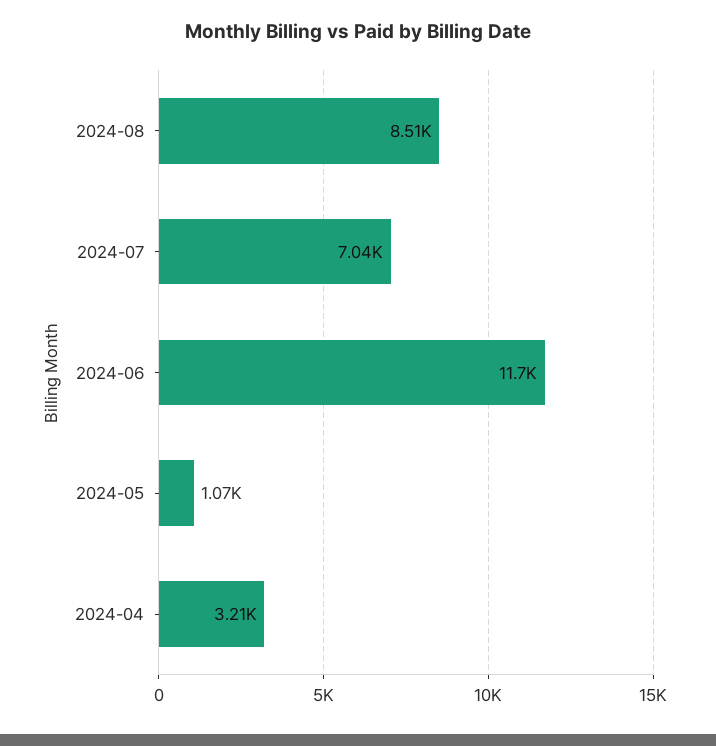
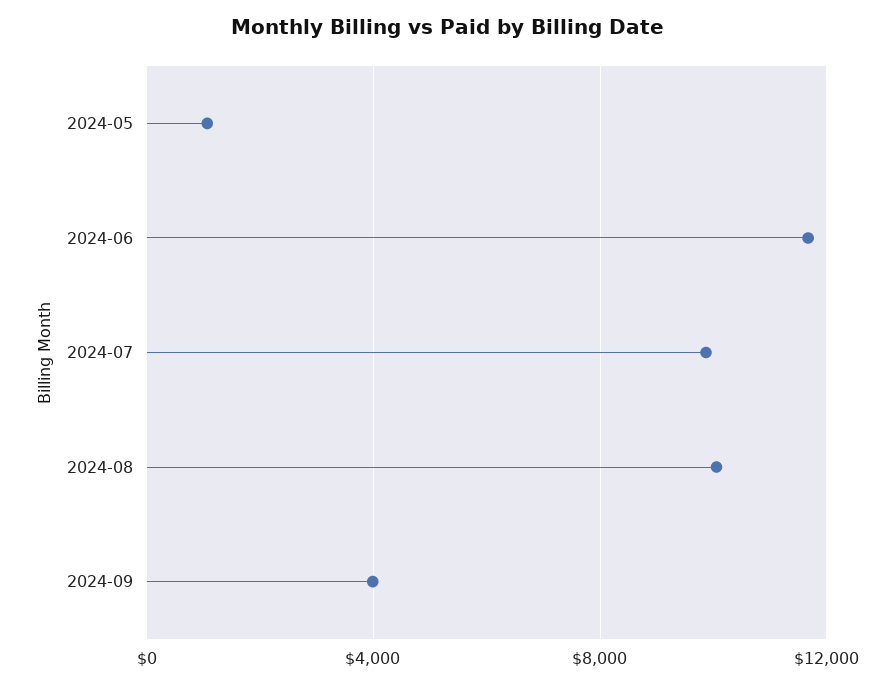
2024-08: 8510 -> 10000
2024-07: 7040 -> 10000
2024-04: 3210 -> none
2024-09: none -> 4000

